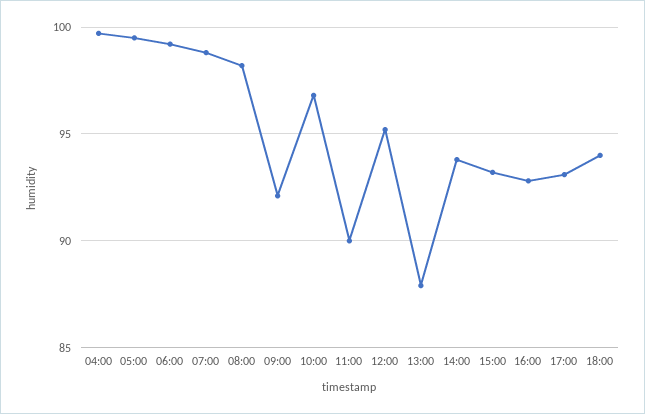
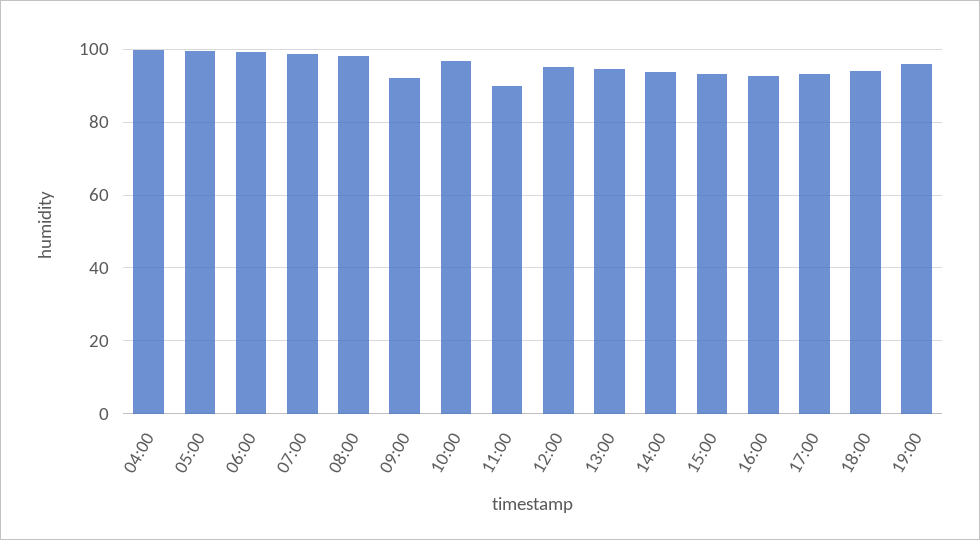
13:00: 88 -> 94
19:00: none -> 96

